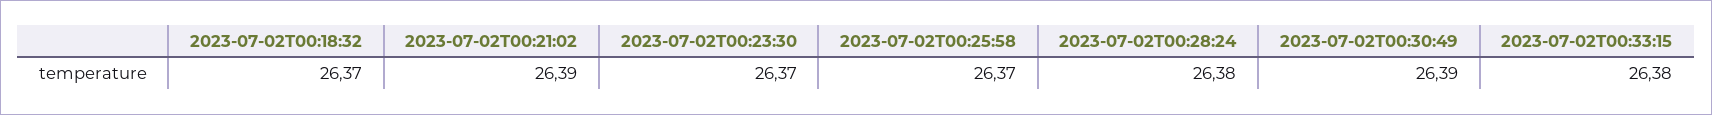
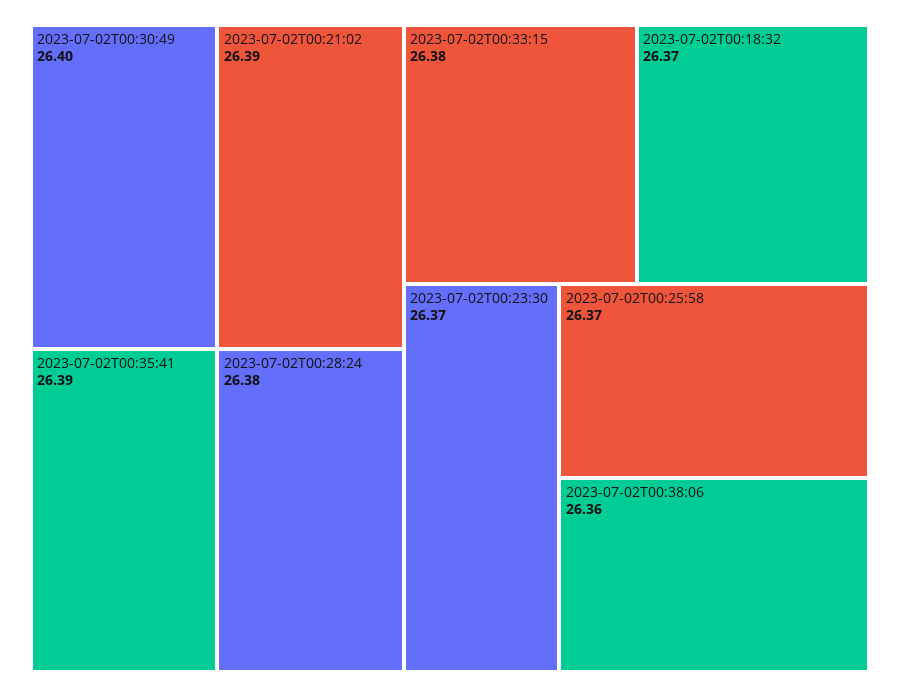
2023-07-02T00:30:49: 26.39 -> 26.4
2023-07-02T00:35:41: none -> 26.39
2023-07-02T00:38:06: none -> 26.36

